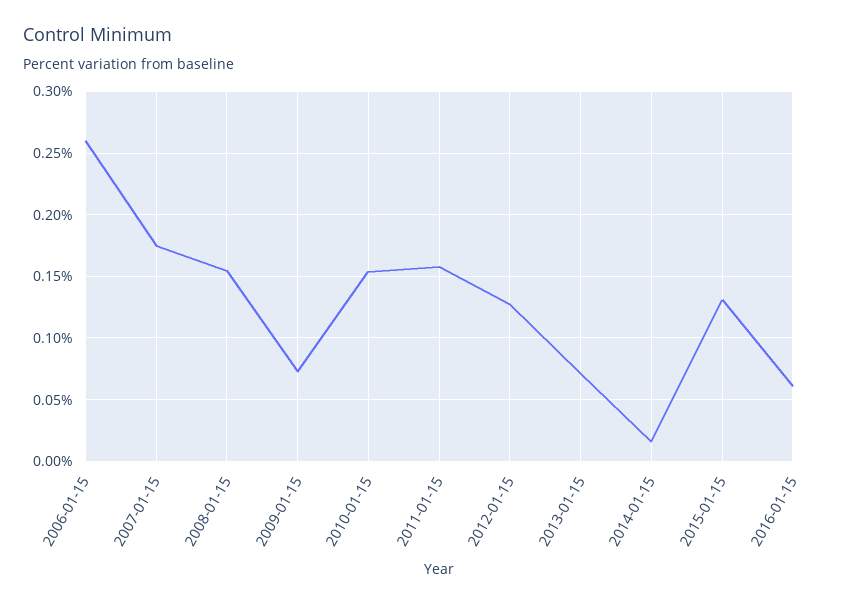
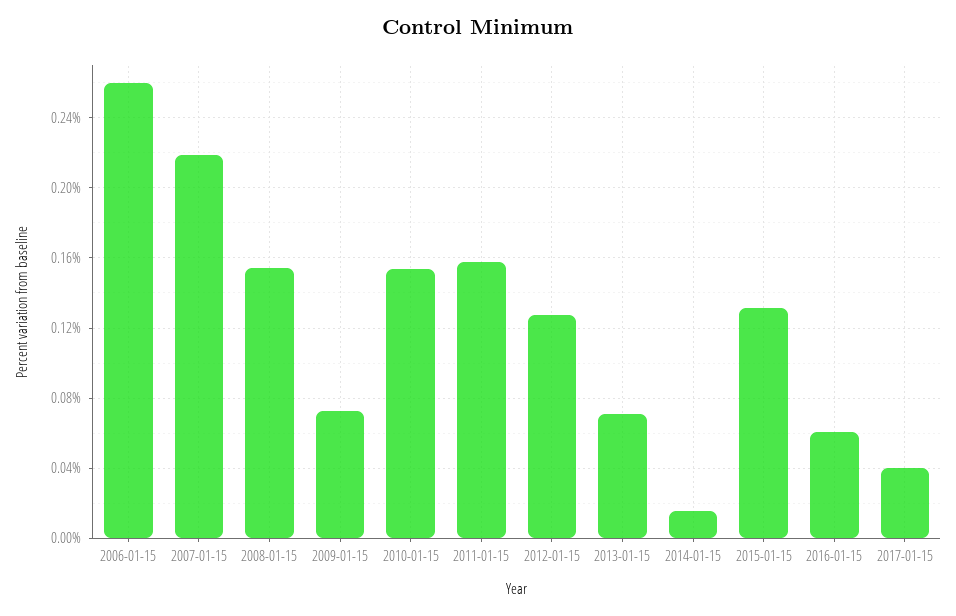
2007-01-15: 0.175 -> 0.22
2017-01-15: none -> 0.04

